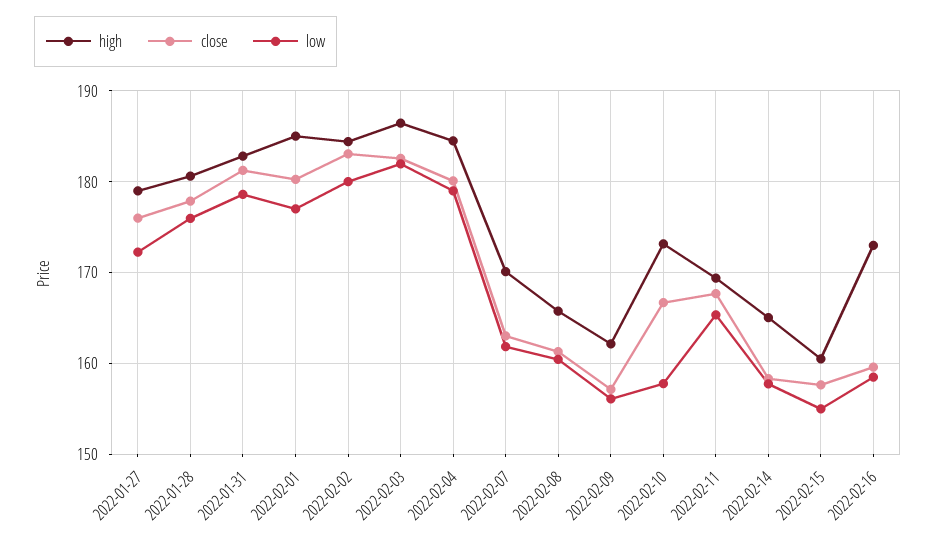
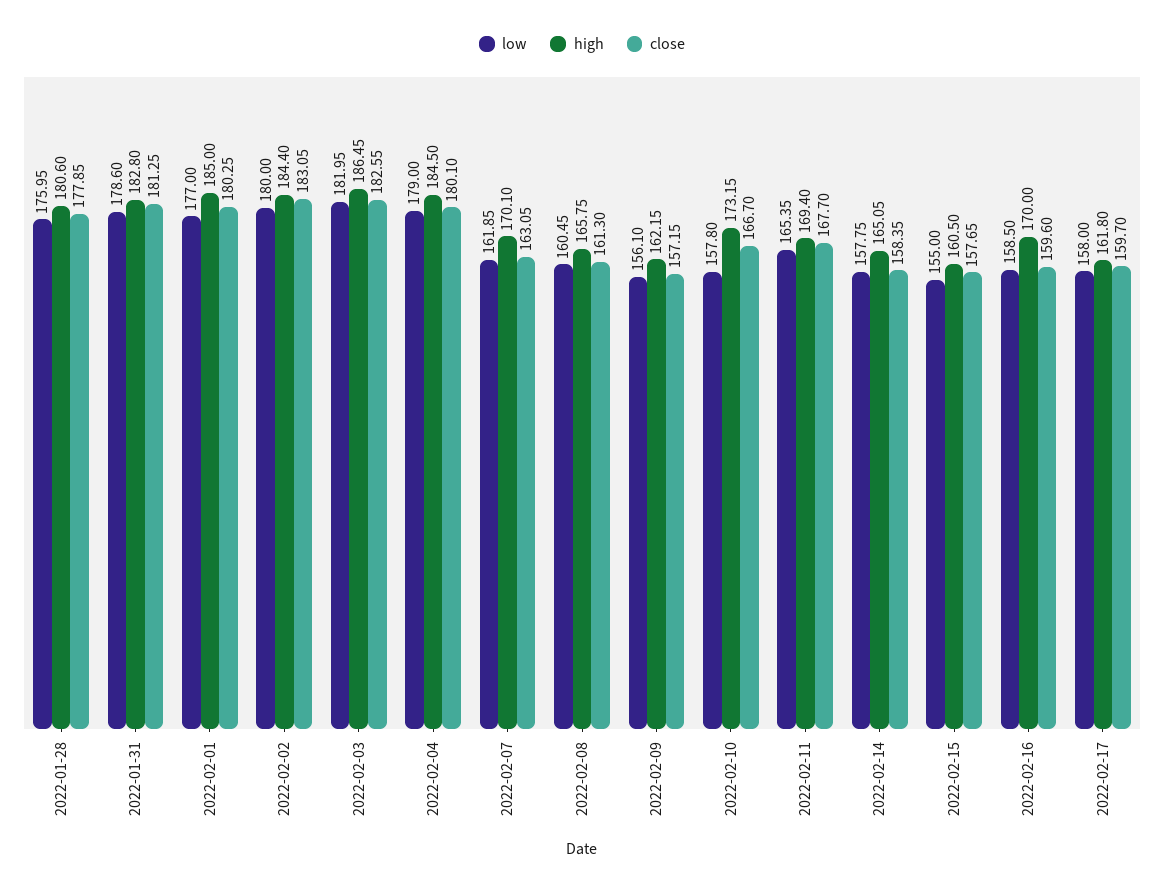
high, 2022-01-27: 179 -> none
close, 2022-01-27: 176 -> none
low, 2022-01-27: 172 -> none
high, 2022-02-16: 173 -> 170
low, 2022-02-17: none -> 158
high, 2022-02-17: none -> 161.8
close, 2022-02-17: none -> 159.7

